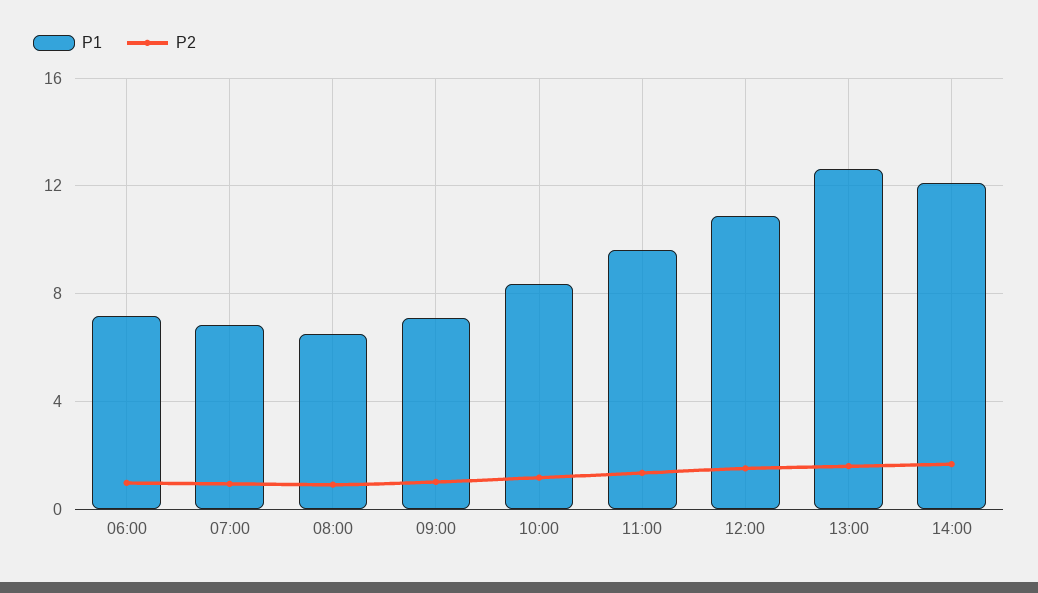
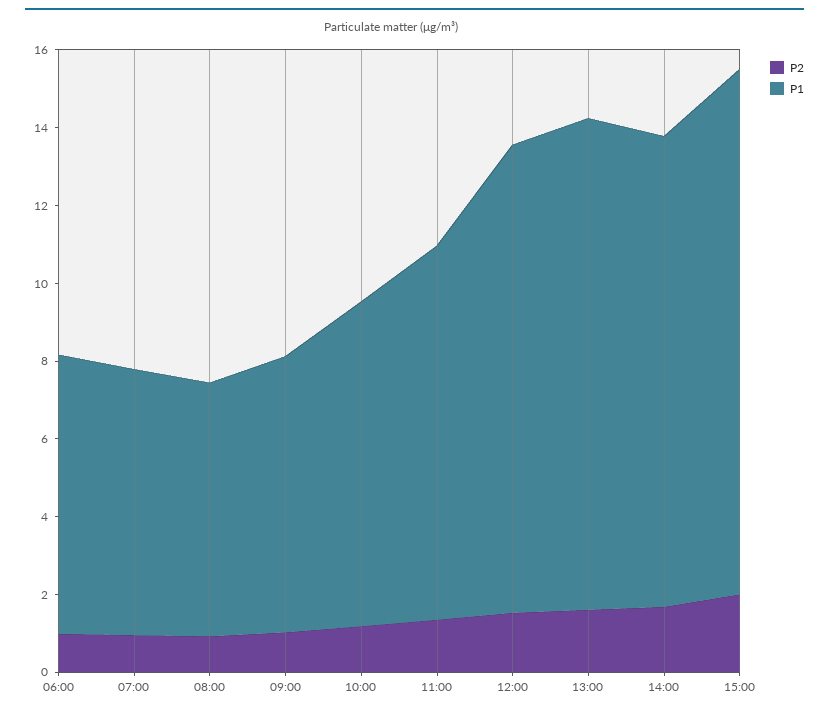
P1, 12:00: 11 -> 12
P2, 15:00: none -> 2
P1, 15:00: none -> 13.5

